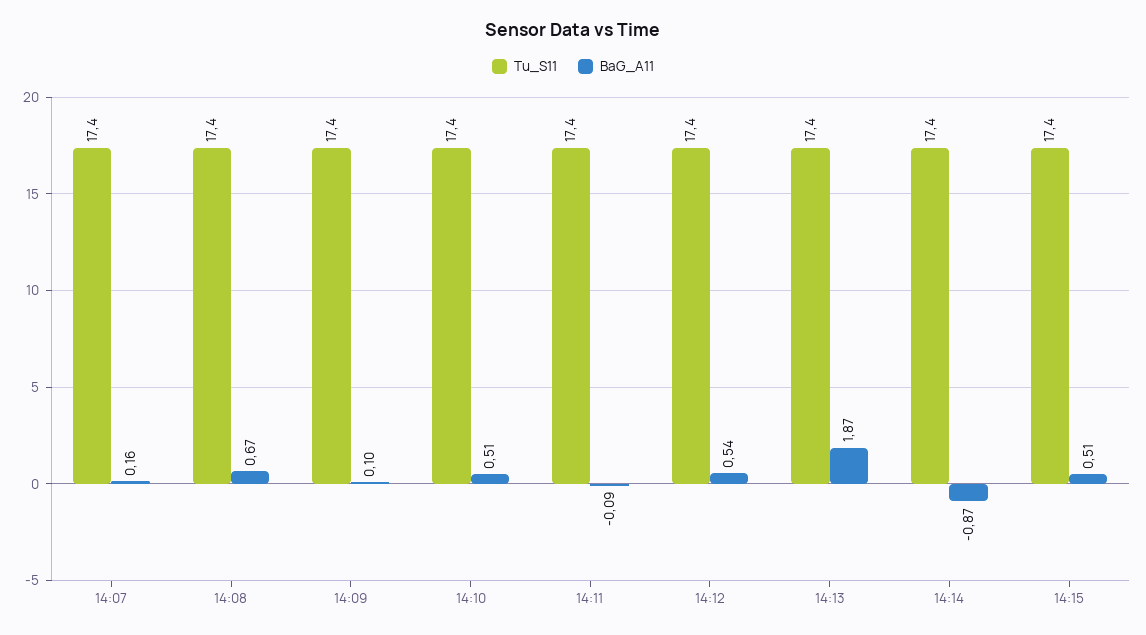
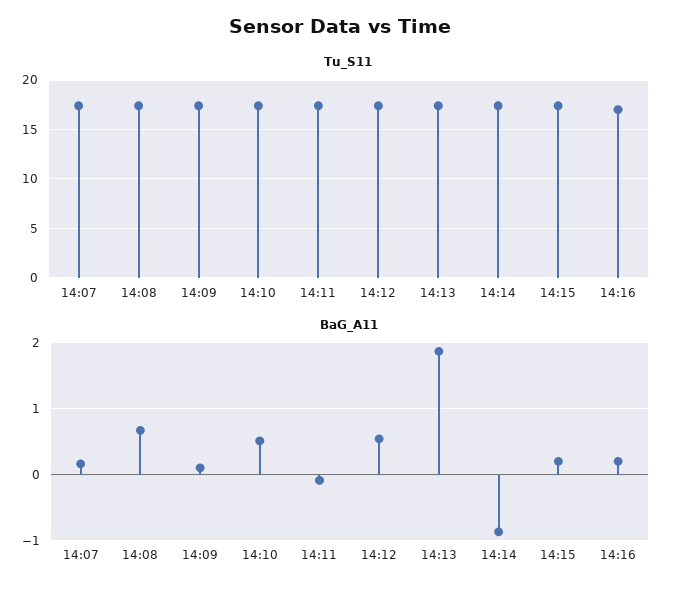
BaG_A11, 14:15: 0.51 -> 0.2
Tu_S11, 14:16: none -> 17
BaG_A11, 14:16: none -> 0.2

